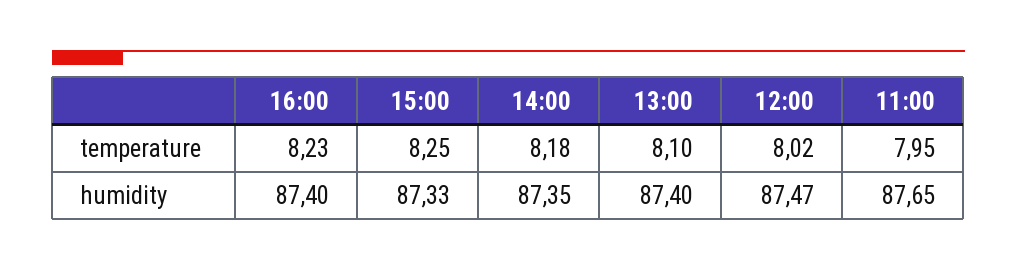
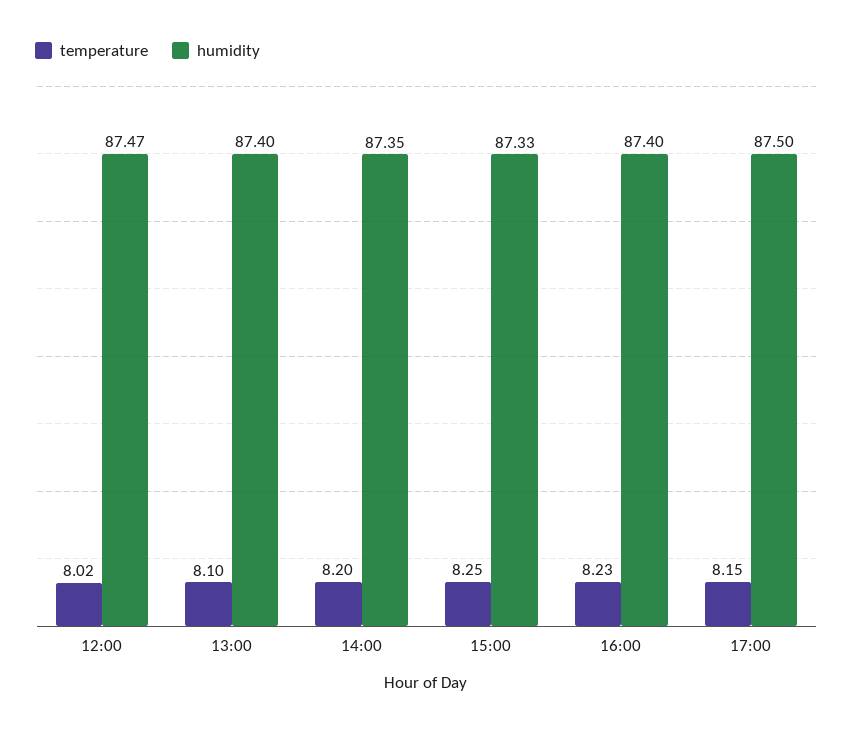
temperature, 14:00: 8.18 -> 8.2
temperature, 11:00: 7.95 -> none
humidity, 11:00: 87.65 -> none
temperature, 17:00: none -> 8.15
humidity, 17:00: none -> 87.5

